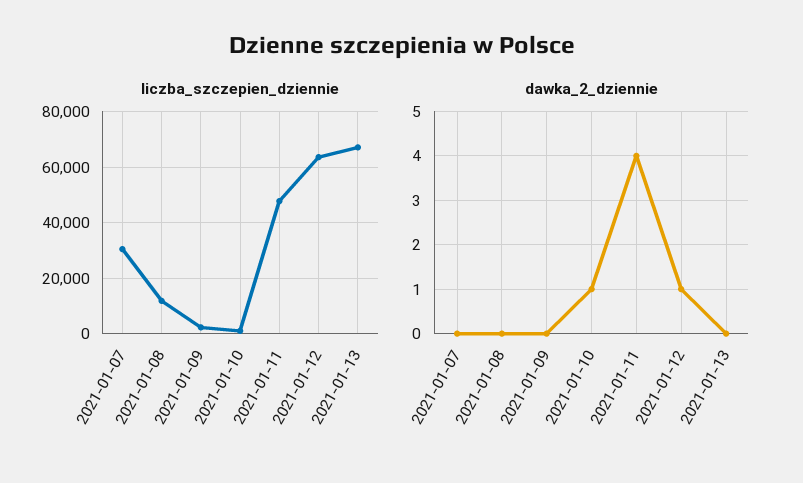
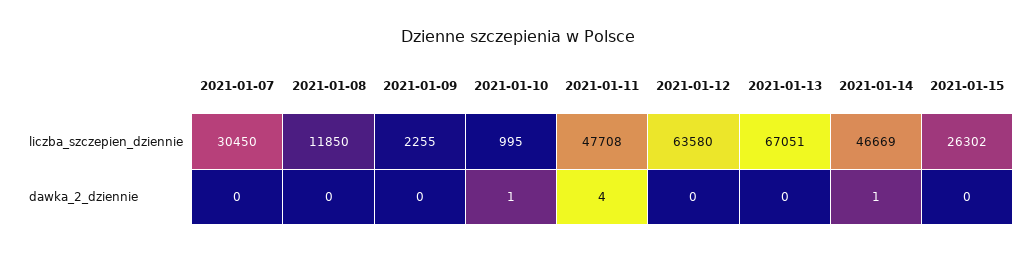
dawka_2_dziennie, 2021-01-12: 1 -> 0
liczba_szczepien_dziennie, 2021-01-14: none -> 46669
liczba_szczepien_dziennie, 2021-01-15: none -> 26302
dawka_2_dziennie, 2021-01-14: none -> 1
dawka_2_dziennie, 2021-01-15: none -> 0

